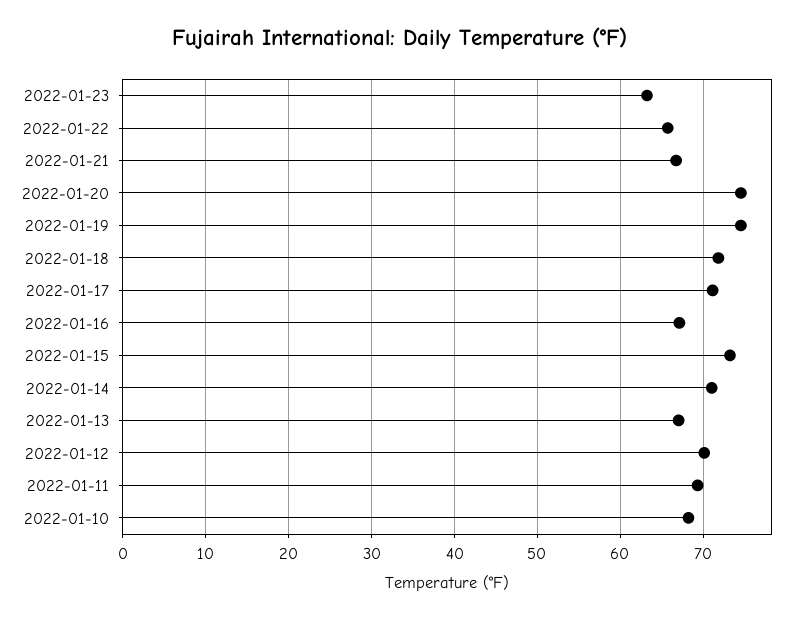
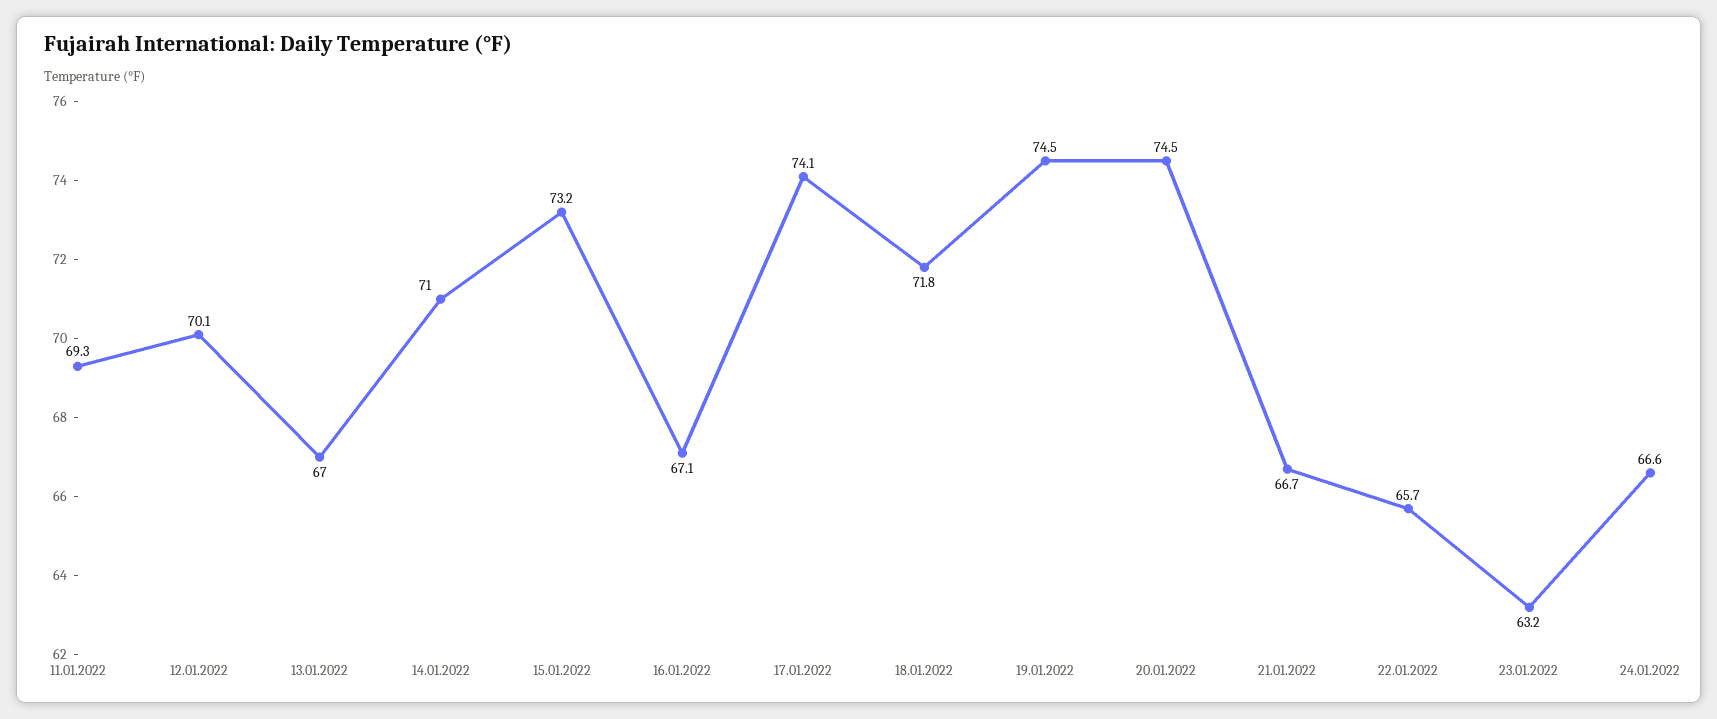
2022-01-17: 71 -> 74.1
2022-01-10: 68 -> none
24.01.2022: none -> 66.6

